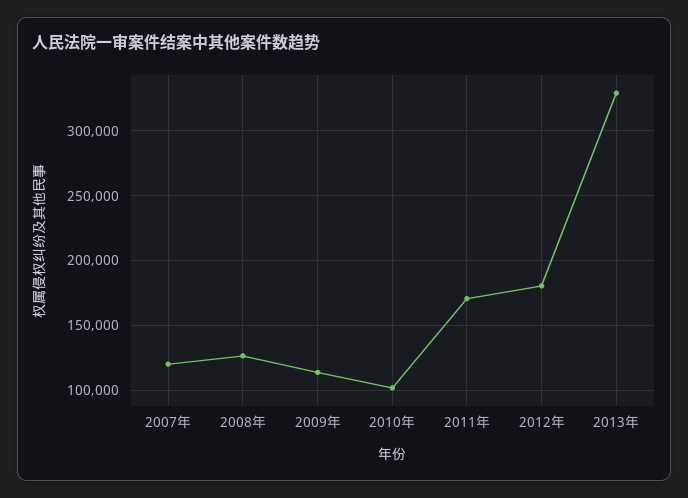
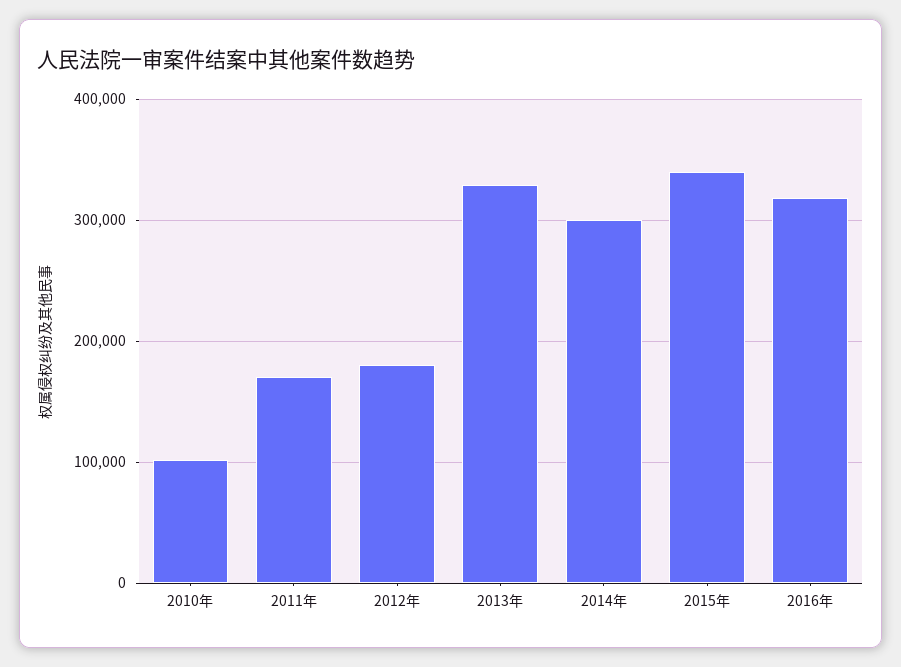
2007年: 120000 -> none
2008年: 125000 -> none
2009年: 115000 -> none
2014年: none -> 300000
2015年: none -> 340000
2016年: none -> 320000

